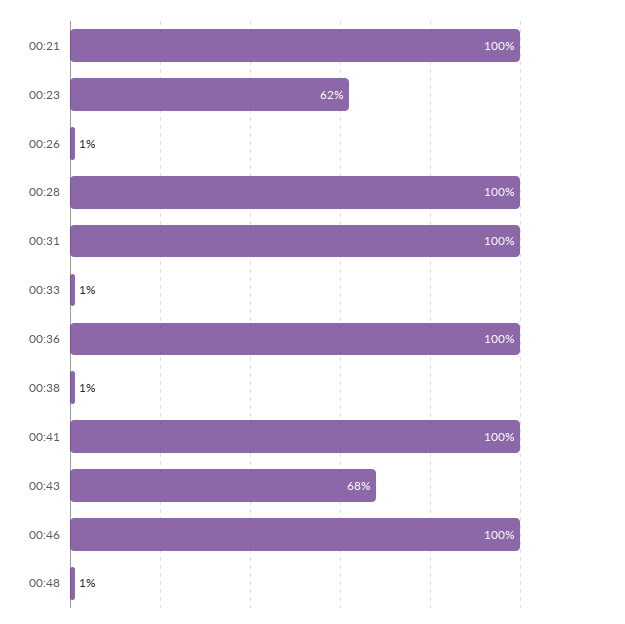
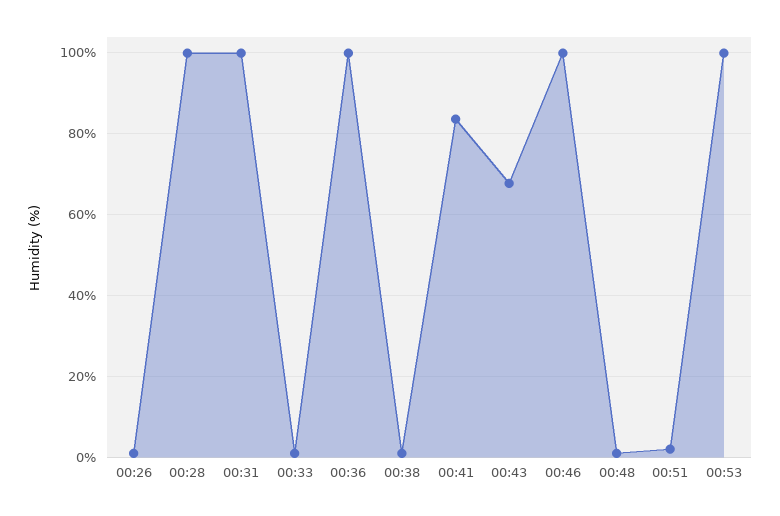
00:21: 100 -> none
00:23: 62 -> none
00:41: 100 -> 84
00:51: none -> 2
00:53: none -> 100

